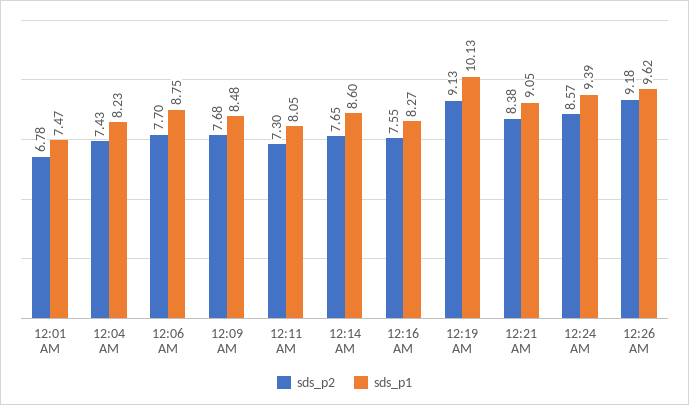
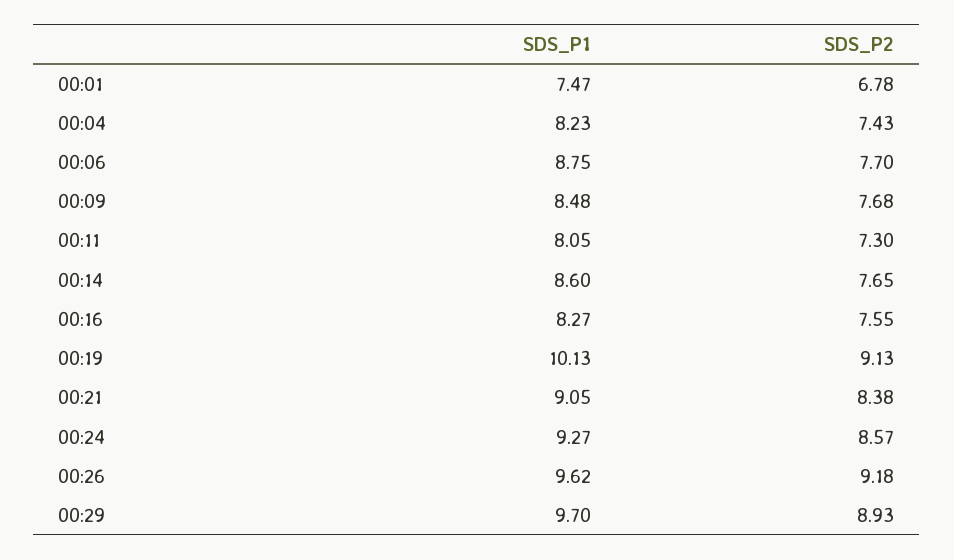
sds_p1, 12:24 AM: 9.39 -> 9.27
sds_p1, 00:29: none -> 9.7
sds_p2, 00:29: none -> 8.93

